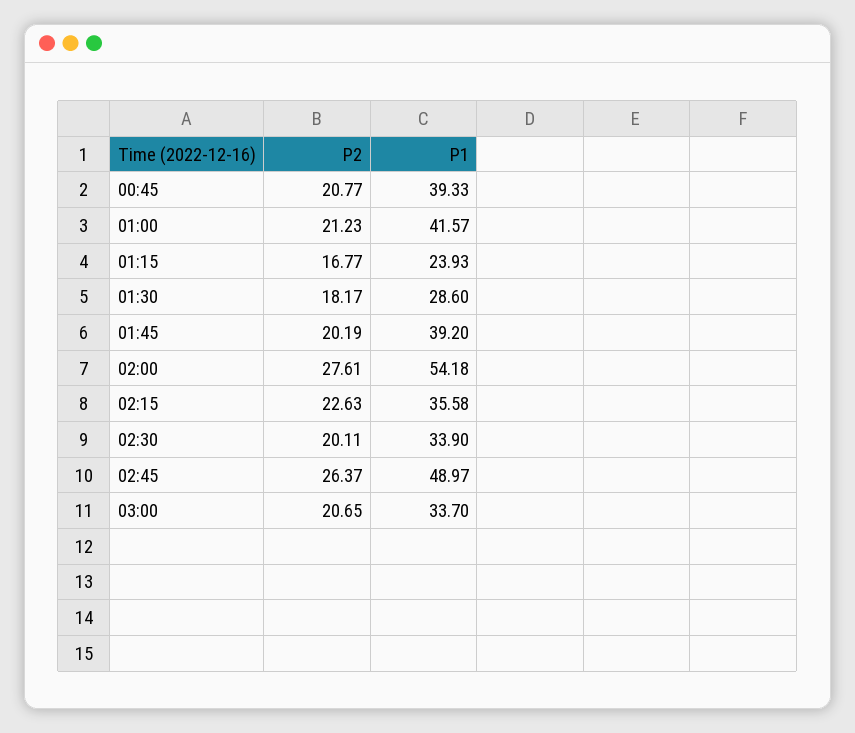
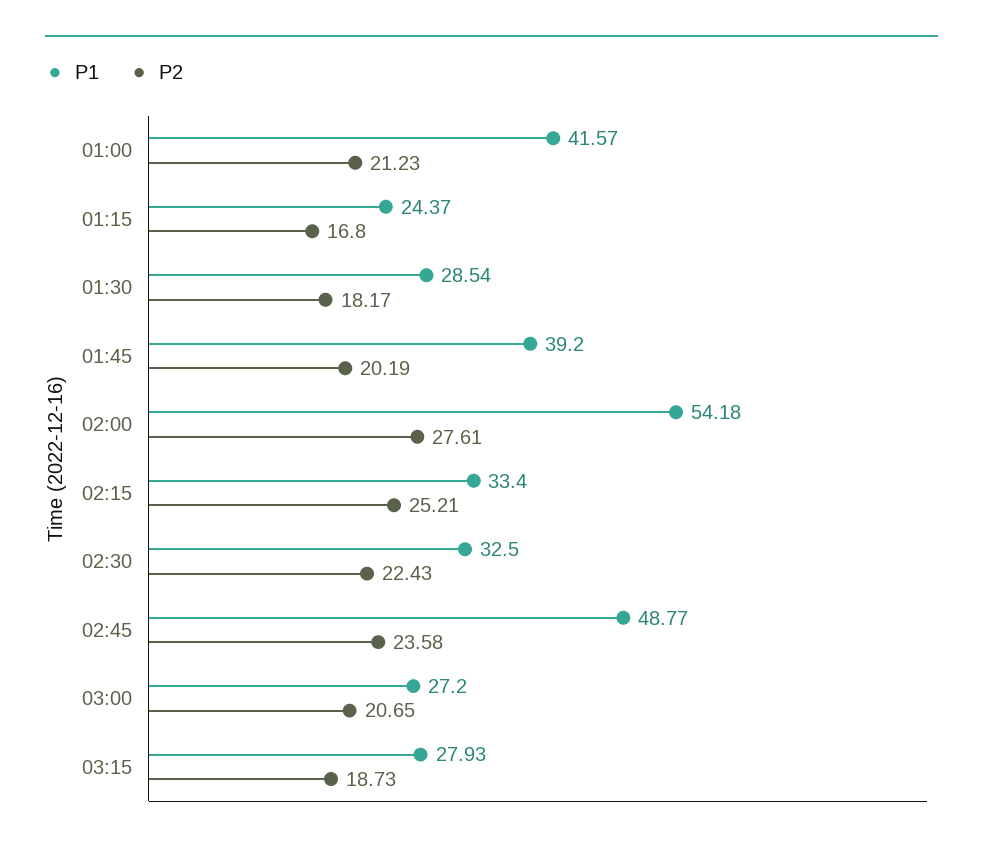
P2, 00:45: 20.77 -> none
P1, 00:45: 39.33 -> none
P2, 01:15: 16.77 -> 16.8
P1, 01:15: 23.93 -> 24.37
P1, 01:30: 28.6 -> 28.54
P2, 02:15: 22.63 -> 25.21
P1, 02:15: 35.58 -> 33.4
P2, 02:30: 20.11 -> 22.43
P1, 02:30: 33.9 -> 32.5
P2, 02:45: 26.37 -> 23.58
P1, 02:45: 48.97 -> 48.77
P1, 03:00: 33.7 -> 27.2
P1, 03:15: none -> 27.93
P2, 03:15: none -> 18.73

